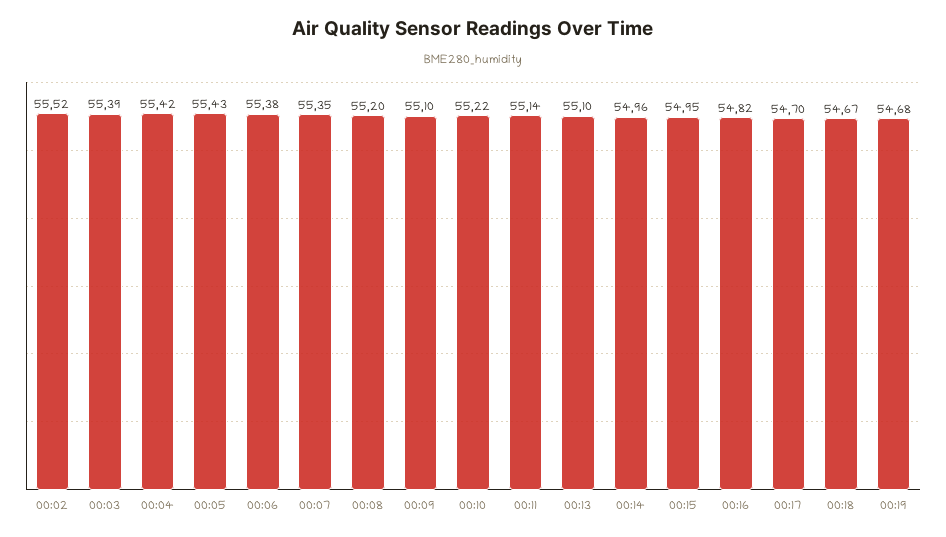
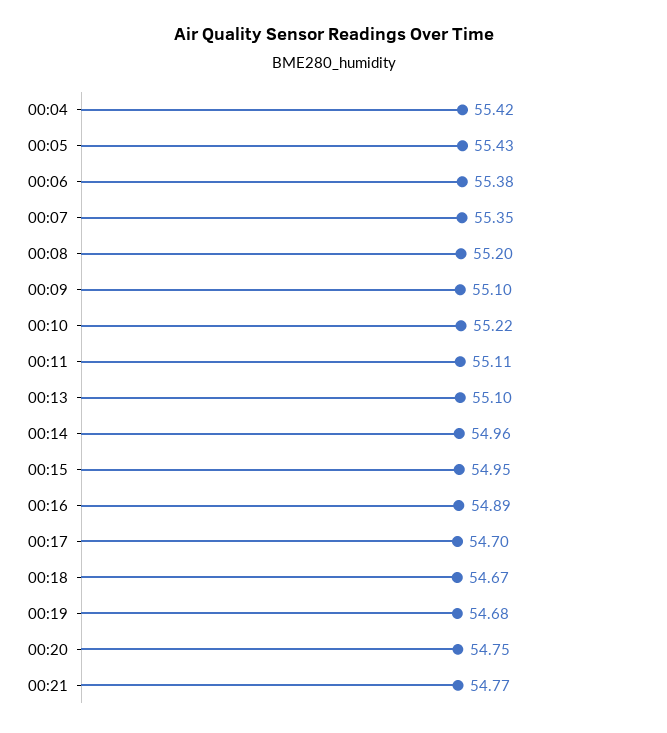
00:02: 55.52 -> none
00:03: 55.39 -> none
00:11: 55.14 -> 55.11
00:16: 54.82 -> 54.89
00:20: none -> 54.75
00:21: none -> 54.77

